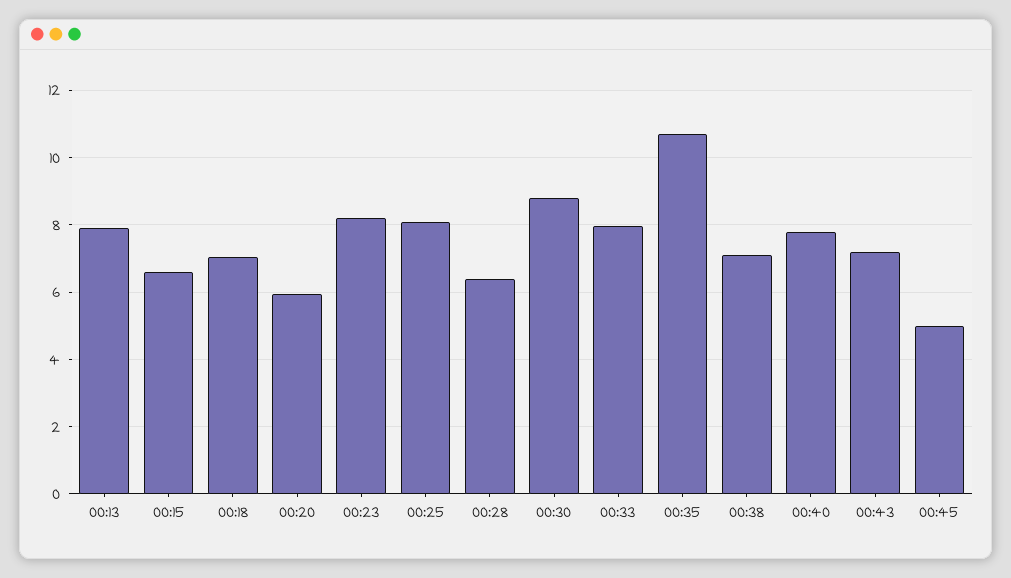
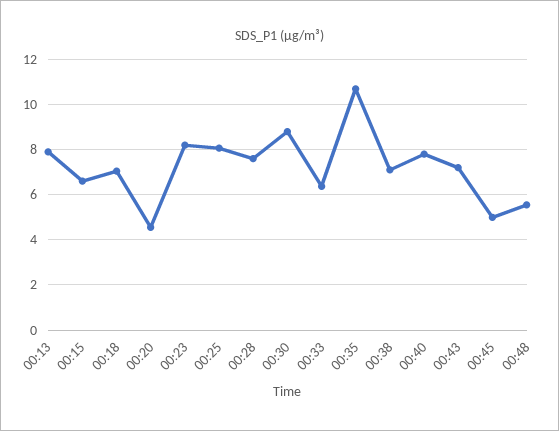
00:20: 6 -> 4.5
00:28: 6.4 -> 7.5
00:33: 8 -> 6.5
00:48: none -> 5.5

